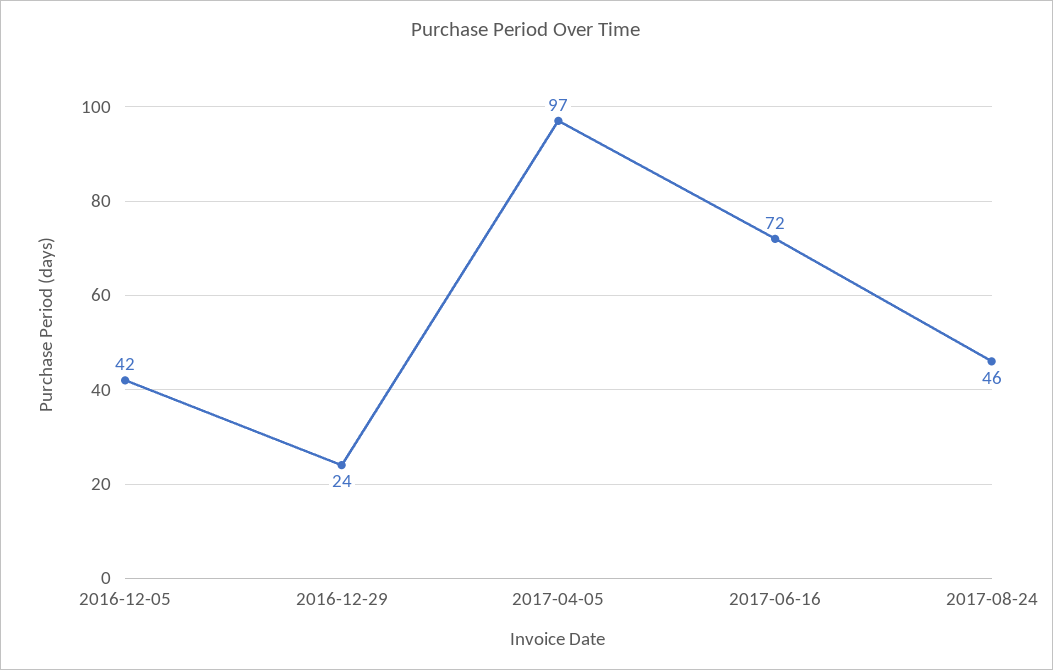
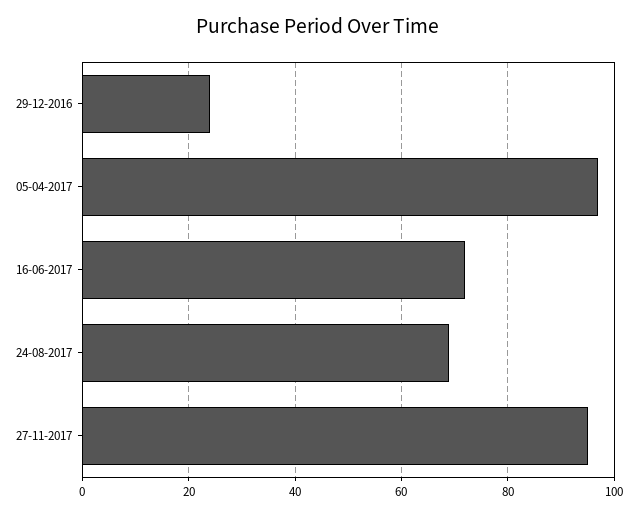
2016-12-05: 42 -> none
2017-08-24: 46 -> 70
27-11-2017: none -> 95

